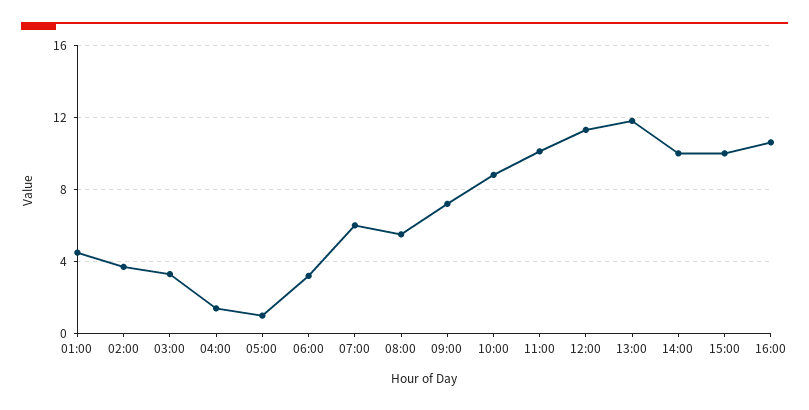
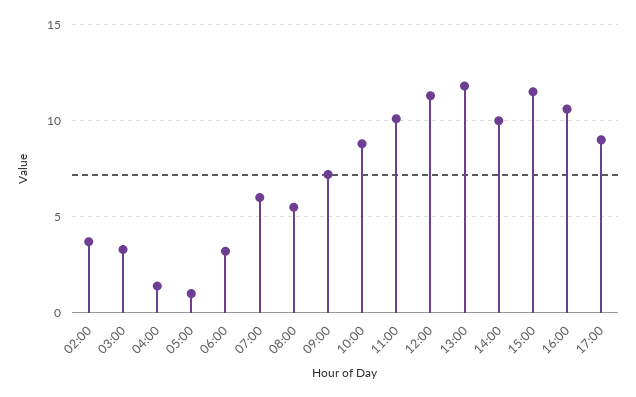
01:00: 4.5 -> none
15:00: 10 -> 11.5
17:00: none -> 9

